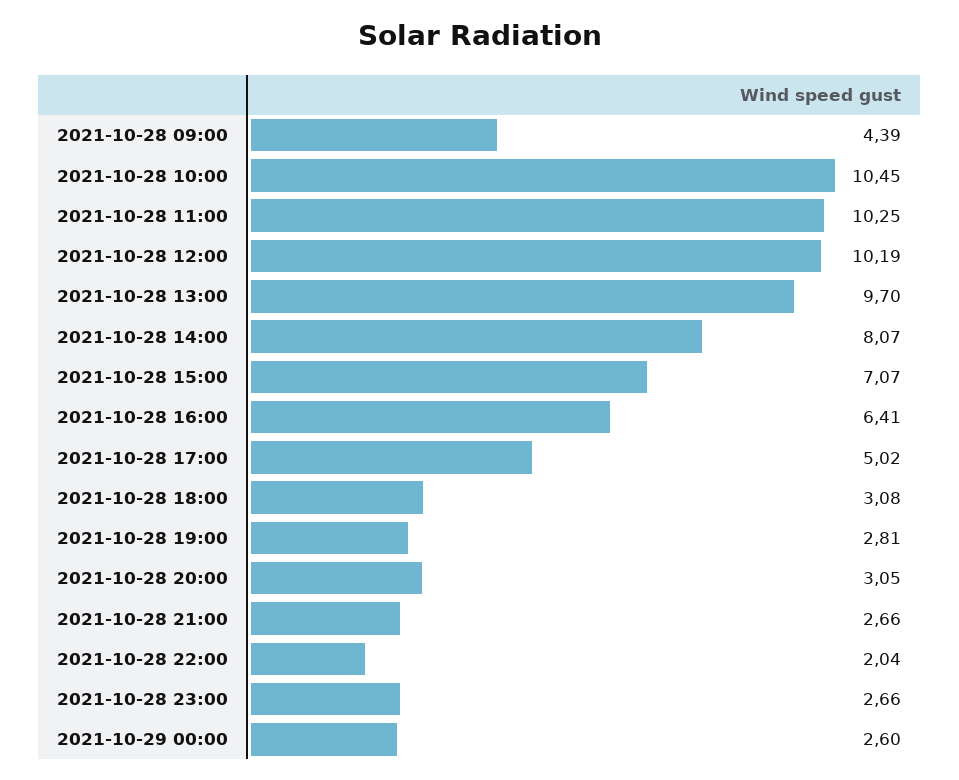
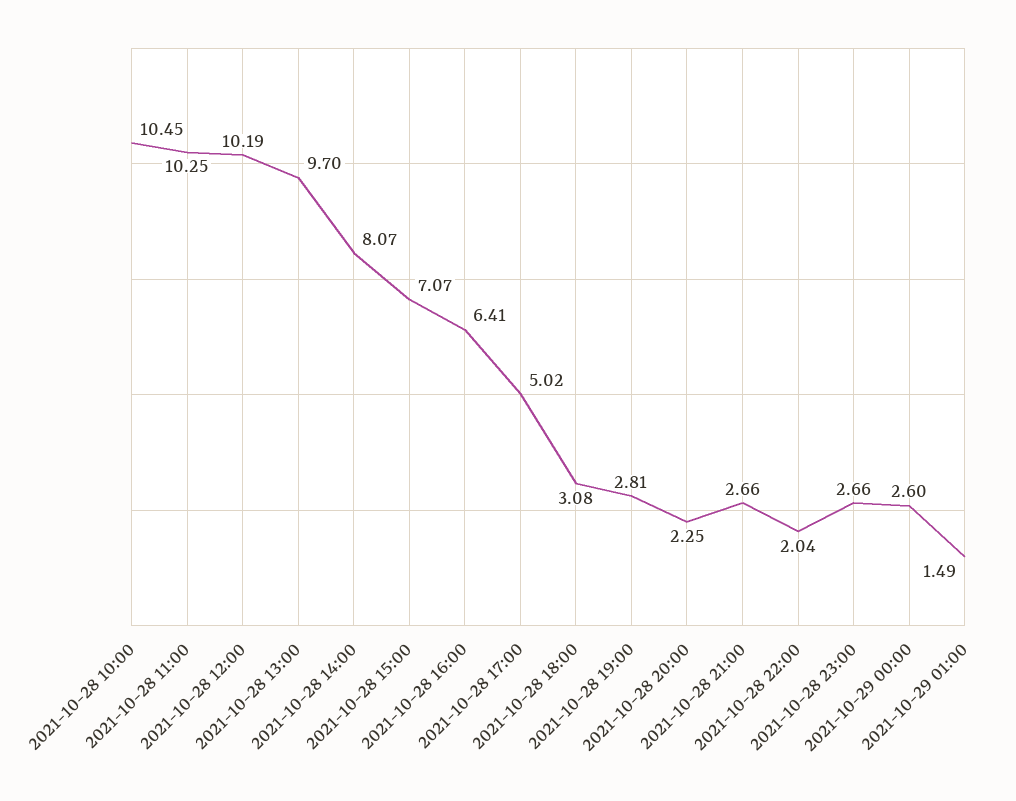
2021-10-28 09:00: 4.39 -> none
2021-10-28 20:00: 3.05 -> 2.25
2021-10-29 01:00: none -> 1.49

